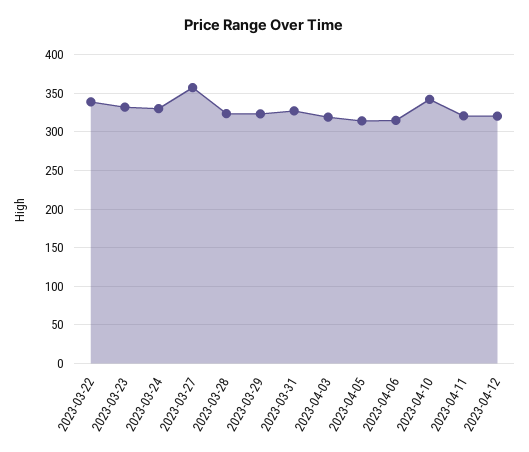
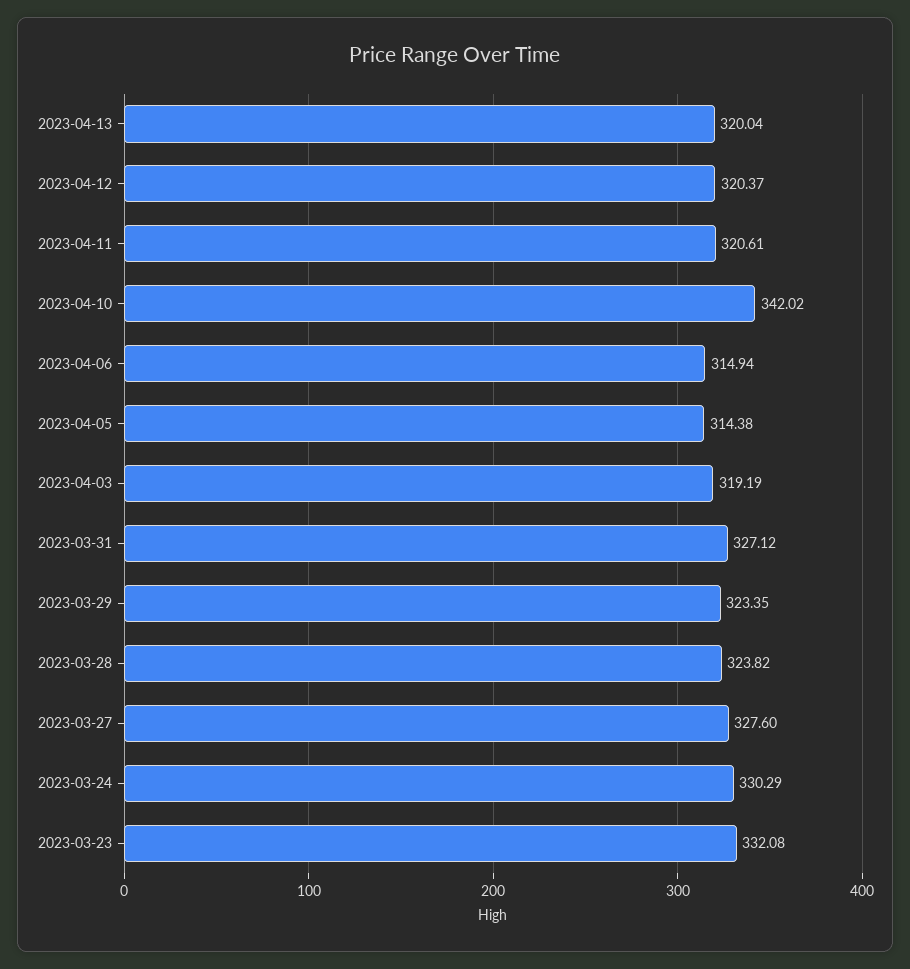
2023-03-22: 340 -> none
2023-03-27: 360 -> 327.6
2023-04-13: none -> 320.04

